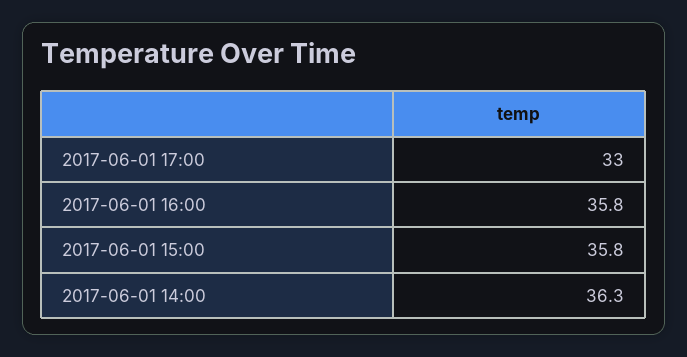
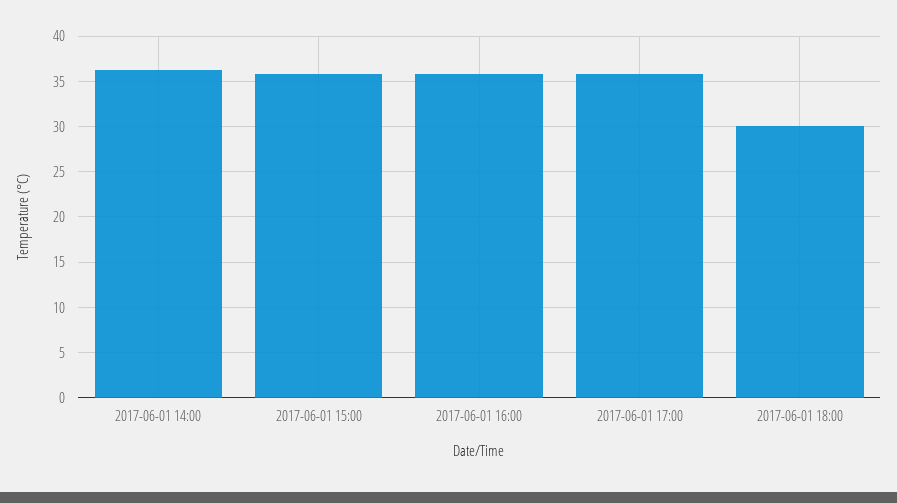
2017-06-01 17:00: 33 -> 36
2017-06-01 18:00: none -> 30

